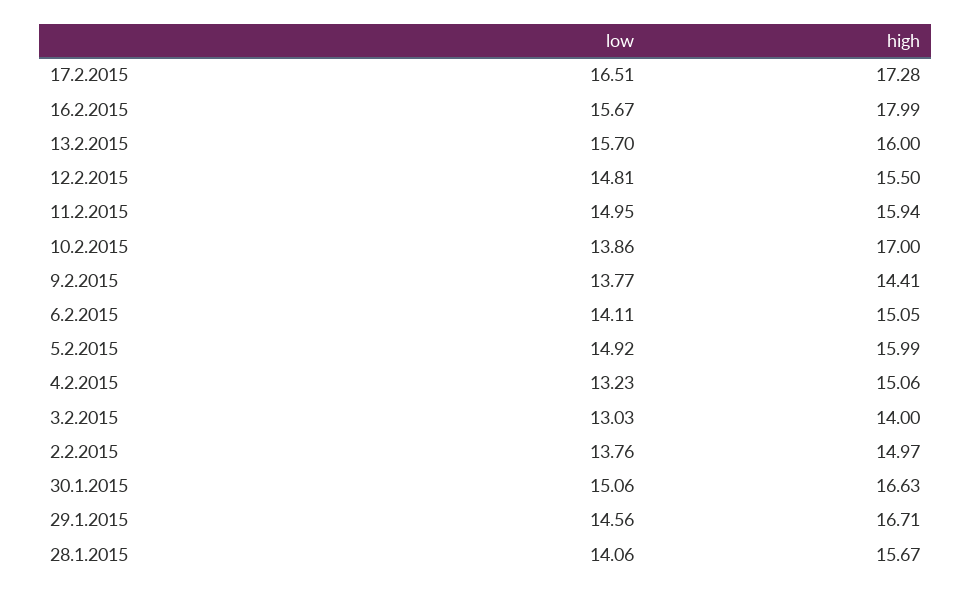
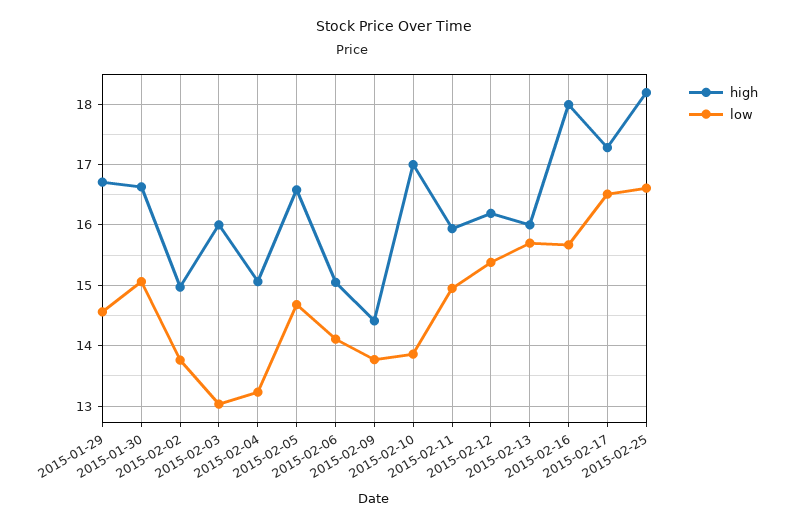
low, 12.2.2015: 14.81 -> 15.4
high, 12.2.2015: 15.5 -> 16.2
low, 5.2.2015: 14.92 -> 14.7
high, 5.2.2015: 15.99 -> 16.6
high, 3.2.2015: 14 -> 16
low, 28.1.2015: 14.06 -> none
high, 28.1.2015: 15.67 -> none
high, 2015-02-25: none -> 18.2
low, 2015-02-25: none -> 16.6

